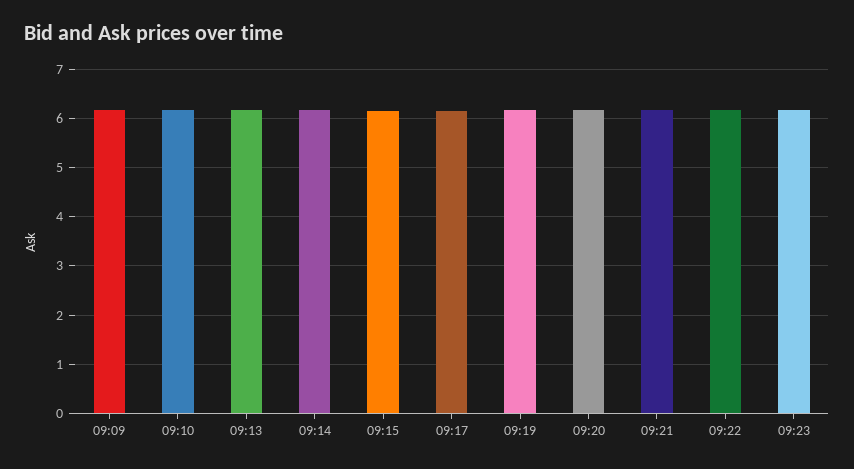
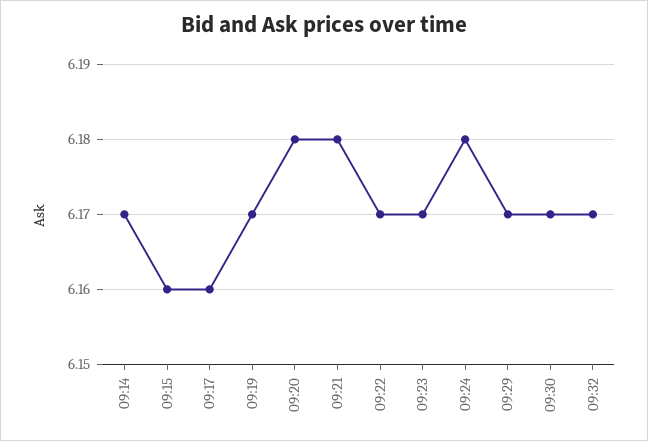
09:09: 6.2 -> none
09:10: 6.2 -> none
09:13: 6.2 -> none
09:24: none -> 6.18
09:29: none -> 6.17
09:30: none -> 6.17
09:32: none -> 6.17

